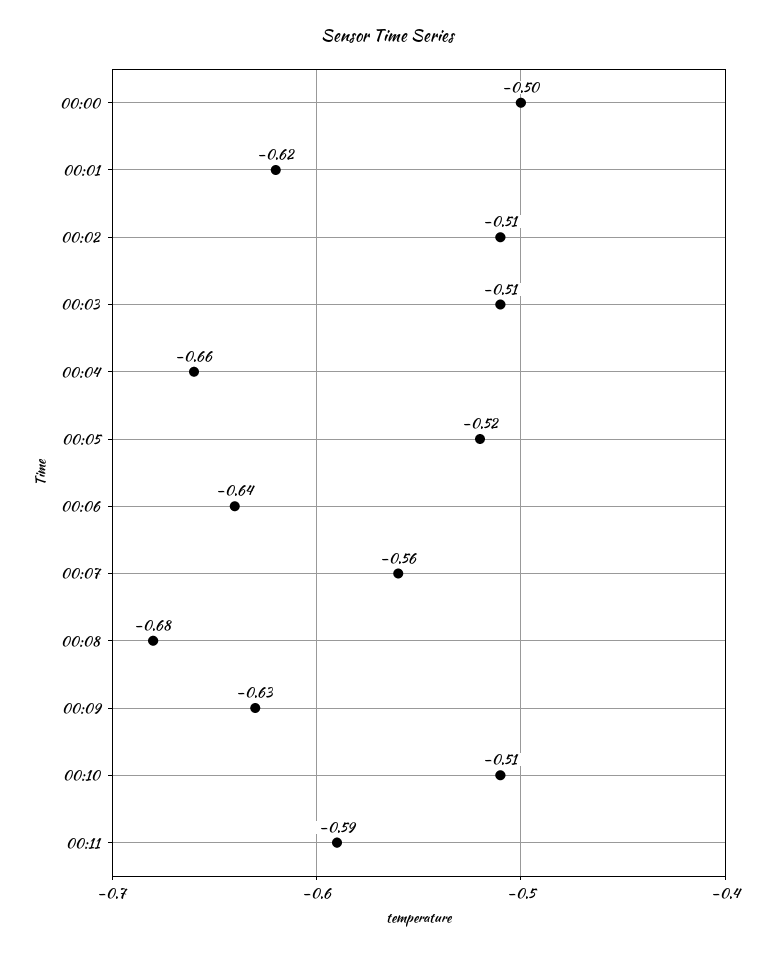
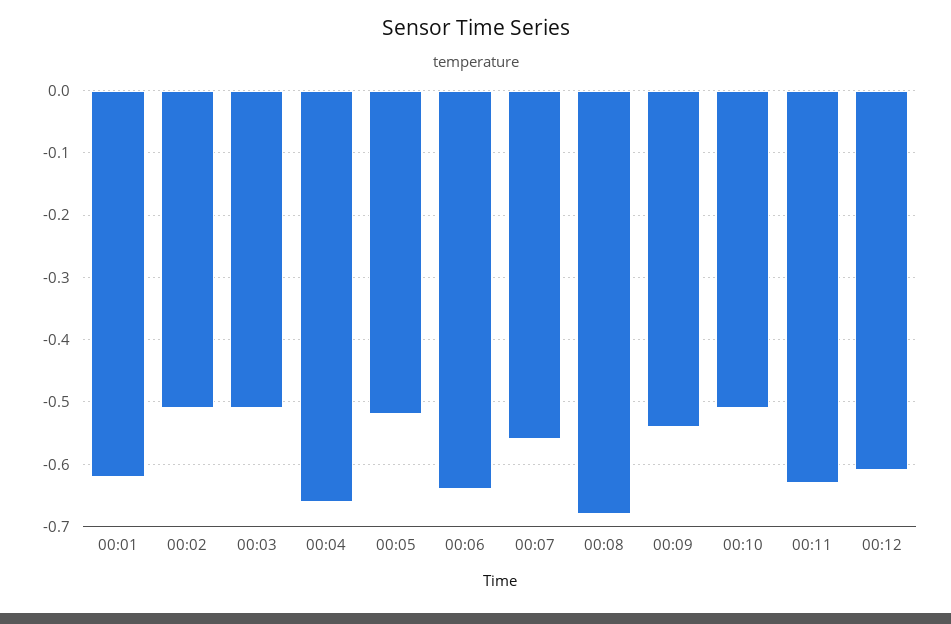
00:00: -0.5 -> none
00:09: -0.63 -> -0.54
00:11: -0.59 -> -0.63
00:12: none -> -0.61

